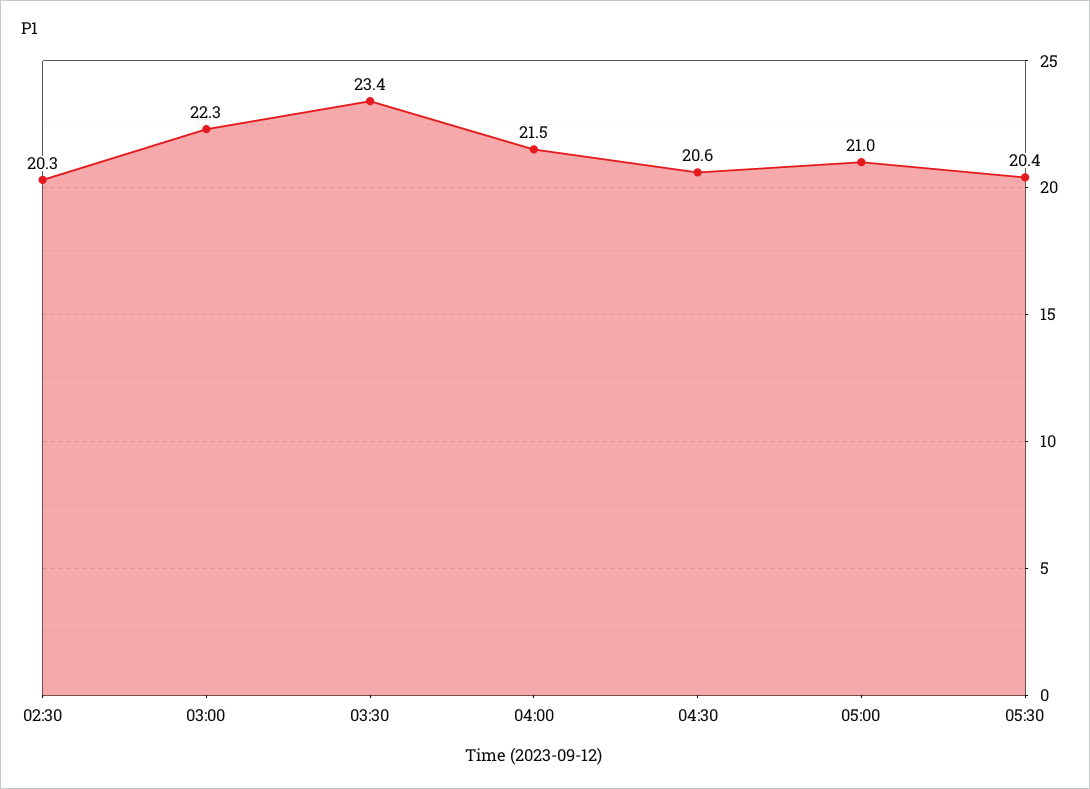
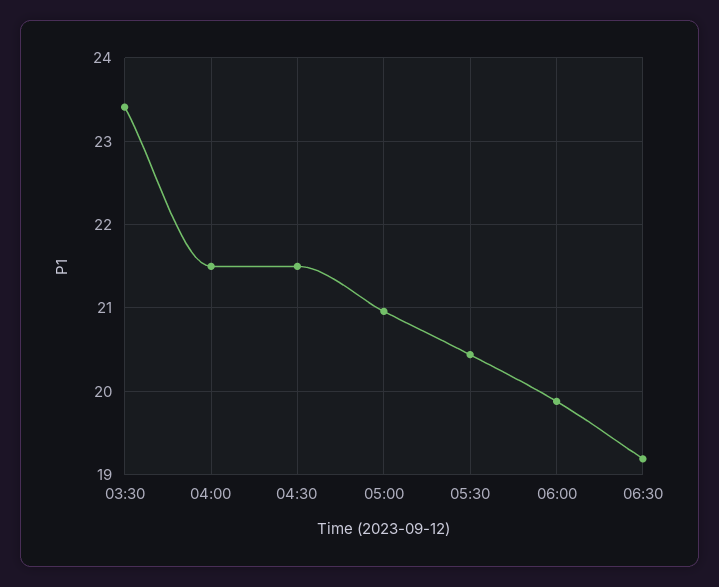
02:30: 20.3 -> none
03:00: 22.3 -> none
04:30: 20.6 -> 21.5
06:00: none -> 19.9
06:30: none -> 19.2

